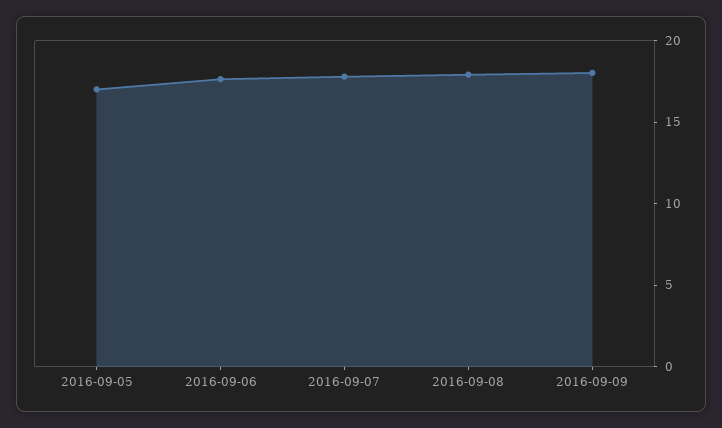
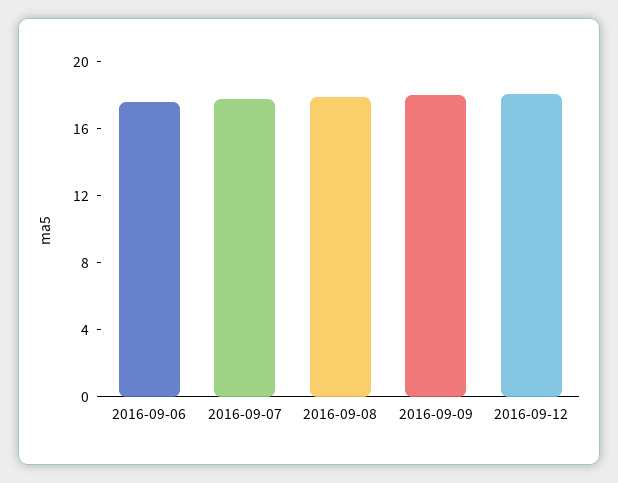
2016-09-05: 17 -> none
2016-09-12: none -> 18

